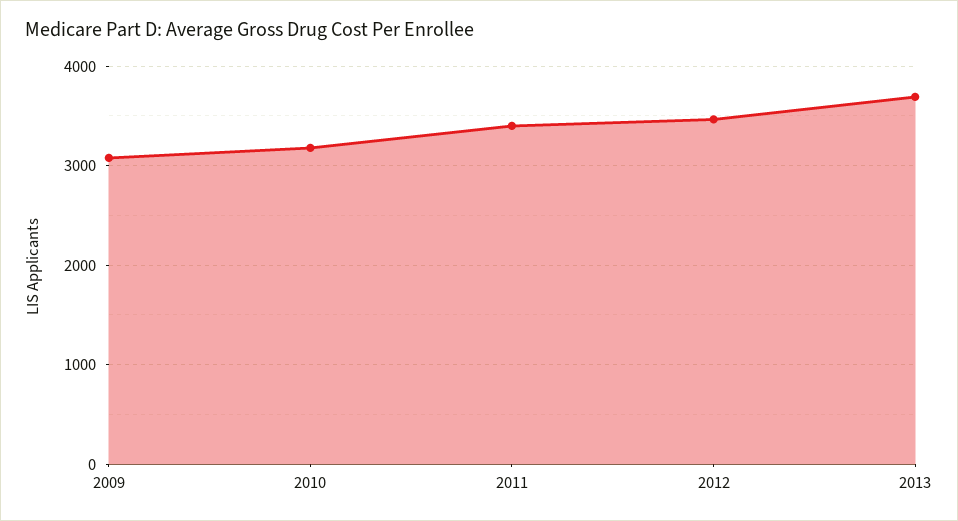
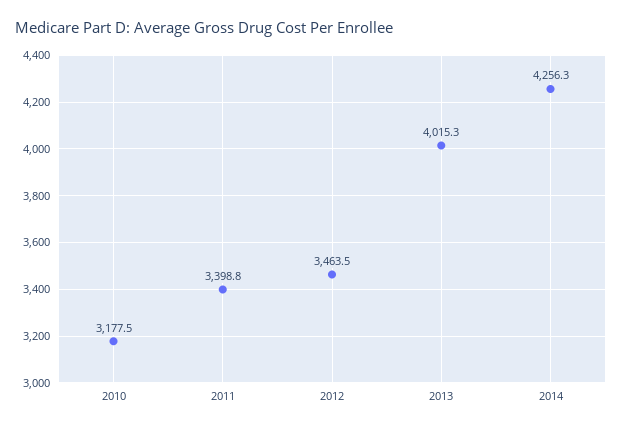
2009: 3100 -> none
2013: 3700 -> 4015.3
2014: none -> 4256.3

